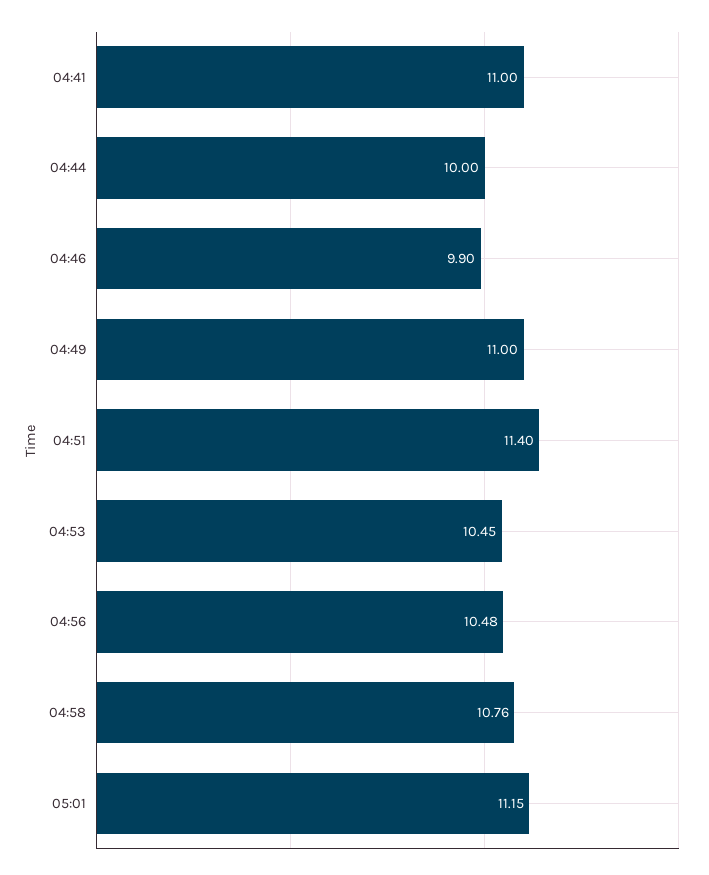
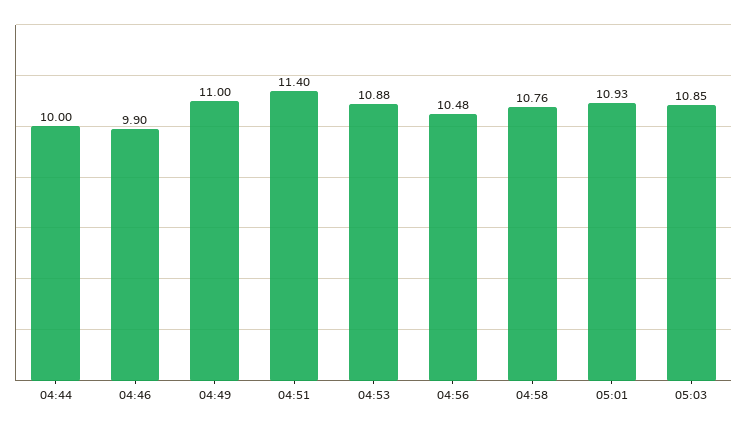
04:41: 11 -> none
04:53: 10.45 -> 10.88
05:01: 11.15 -> 10.93
05:03: none -> 10.85

